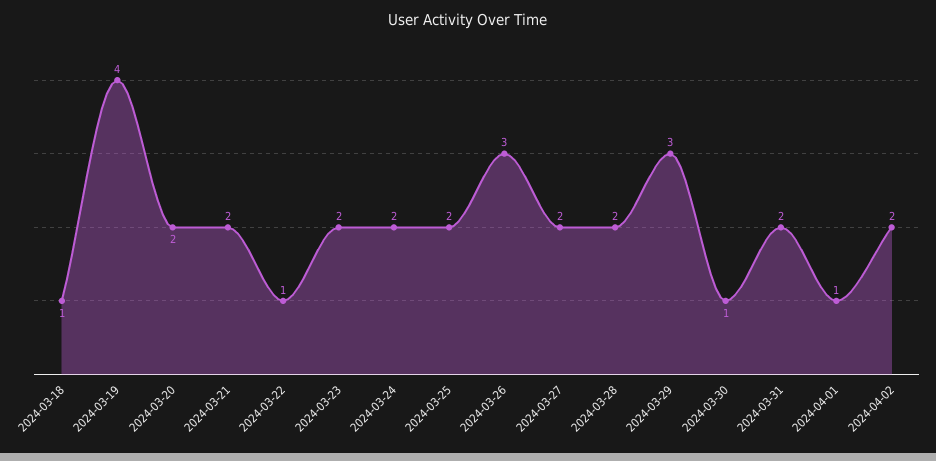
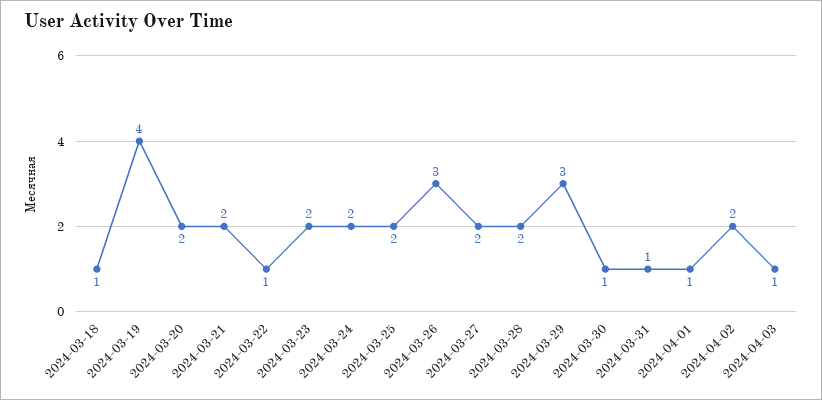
2024-03-31: 2 -> 1
2024-04-03: none -> 1

